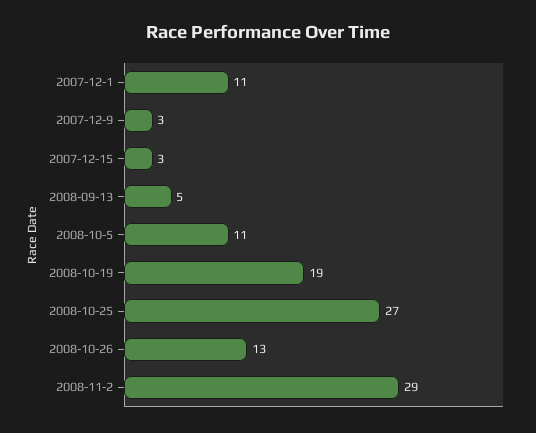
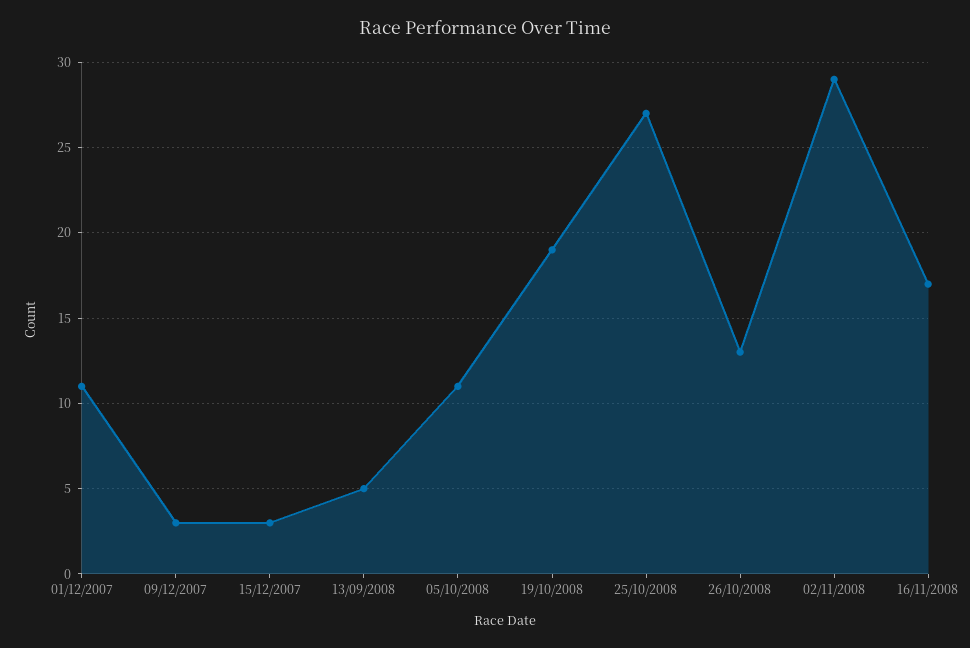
16/11/2008: none -> 17

